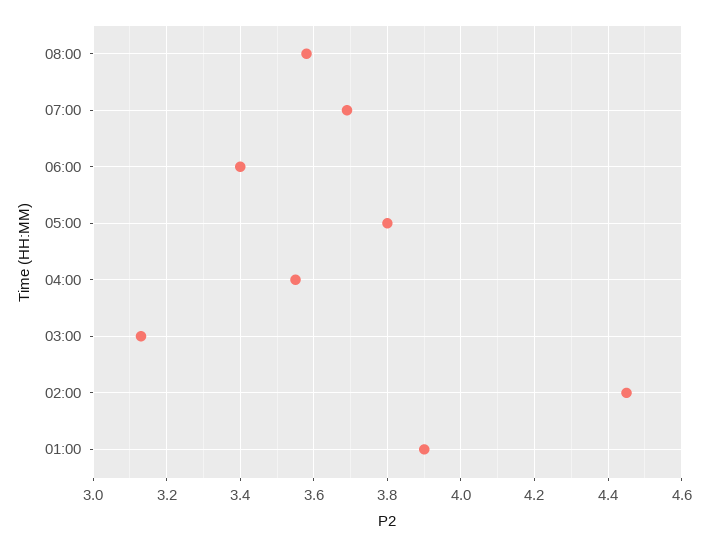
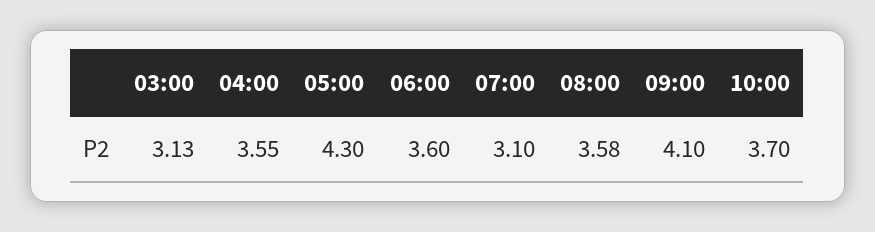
07:00: 3.7 -> 3.1
06:00: 3.4 -> 3.6
05:00: 3.8 -> 4.3
02:00: 4.45 -> none
01:00: 3.9 -> none
09:00: none -> 4.1
10:00: none -> 3.7

